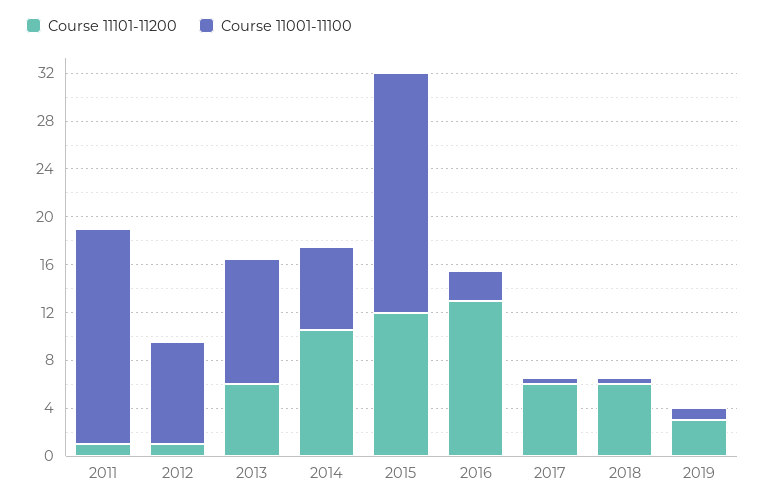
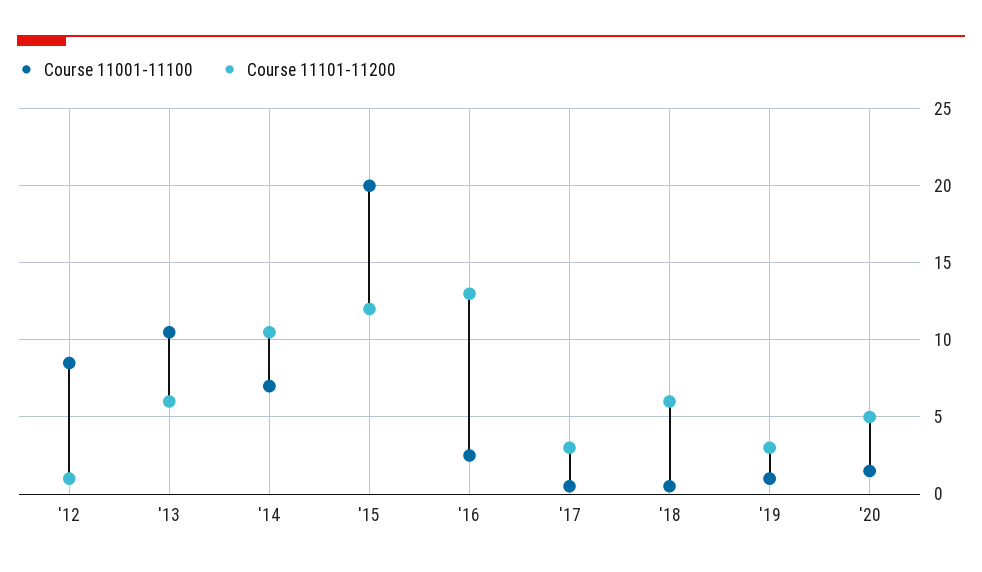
Course 11101-11200, 2011: 1 -> none
Course 11001-11100, 2011: 18 -> none
Course 11101-11200, 2017: 6 -> 3
Course 11001-11100, '20: none -> 1.5
Course 11101-11200, '20: none -> 5

